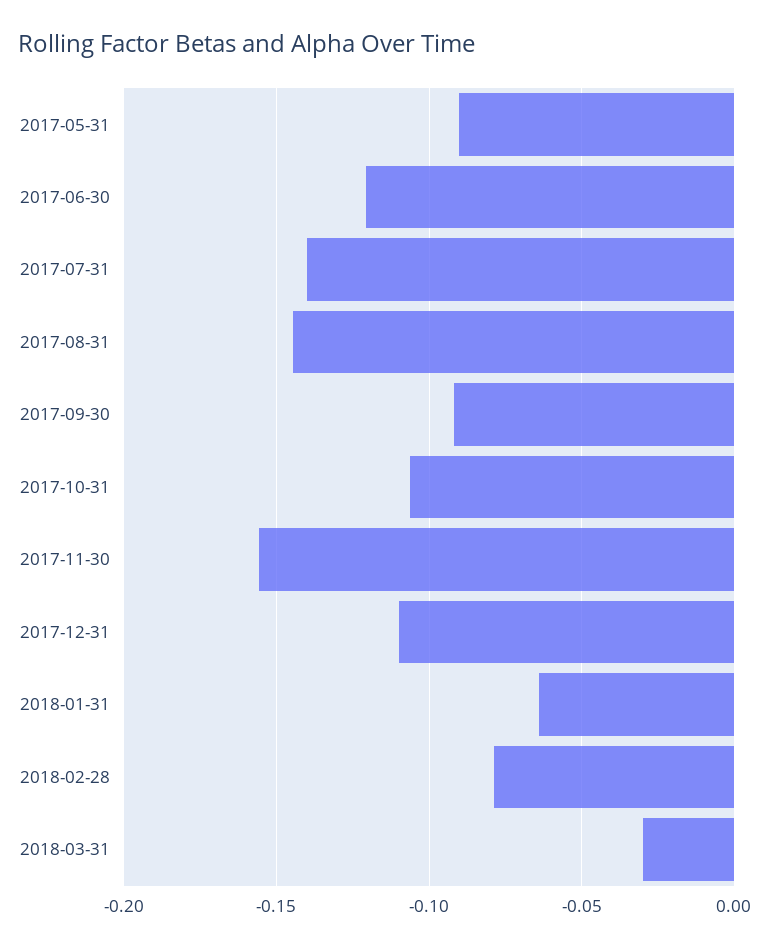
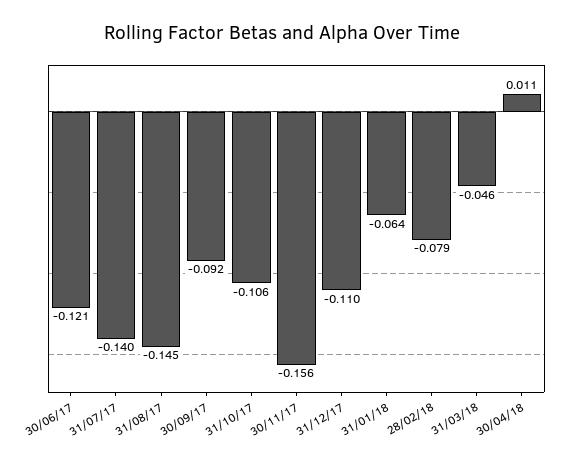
2017-05-31: -0.09 -> none
2018-03-31: -0.03 -> -0.046
30/04/18: none -> 0.011

